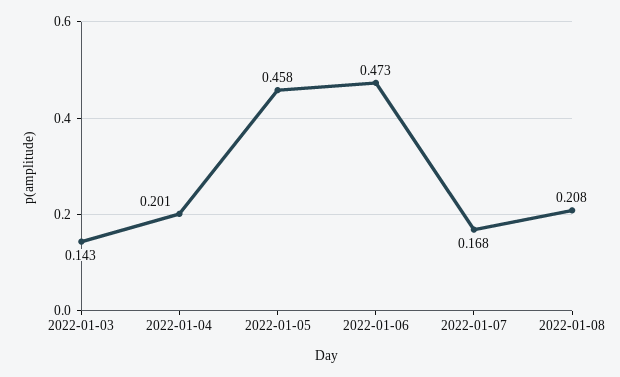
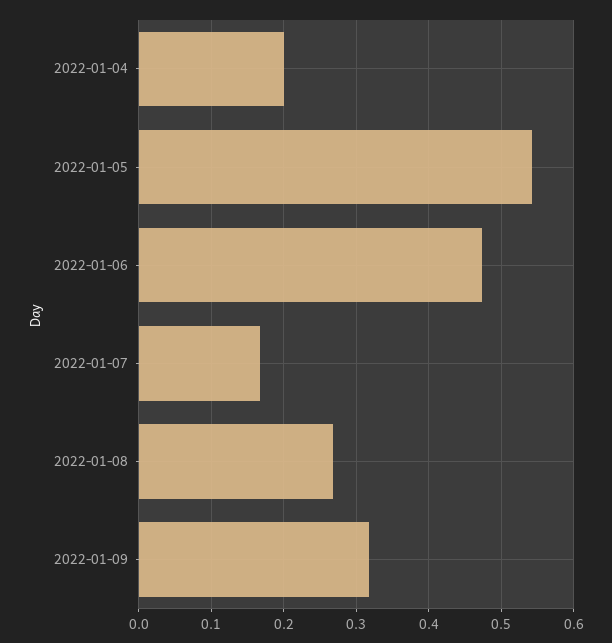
2022-01-03: 0.143 -> none
2022-01-05: 0.458 -> 0.54
2022-01-08: 0.208 -> 0.27
2022-01-09: none -> 0.32

